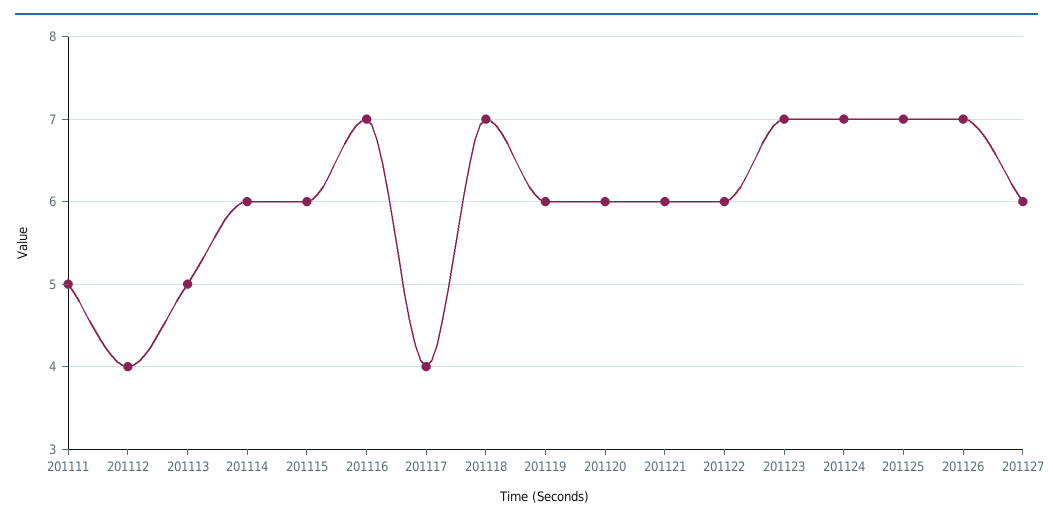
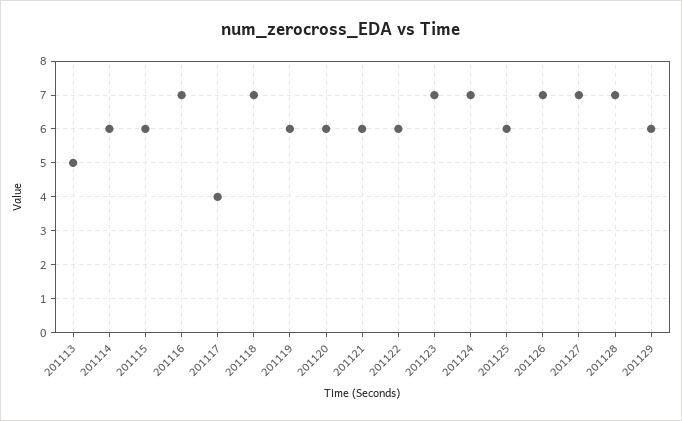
201111: 5 -> none
201112: 4 -> none
201125: 7 -> 6
201127: 6 -> 7
201128: none -> 7
201129: none -> 6

